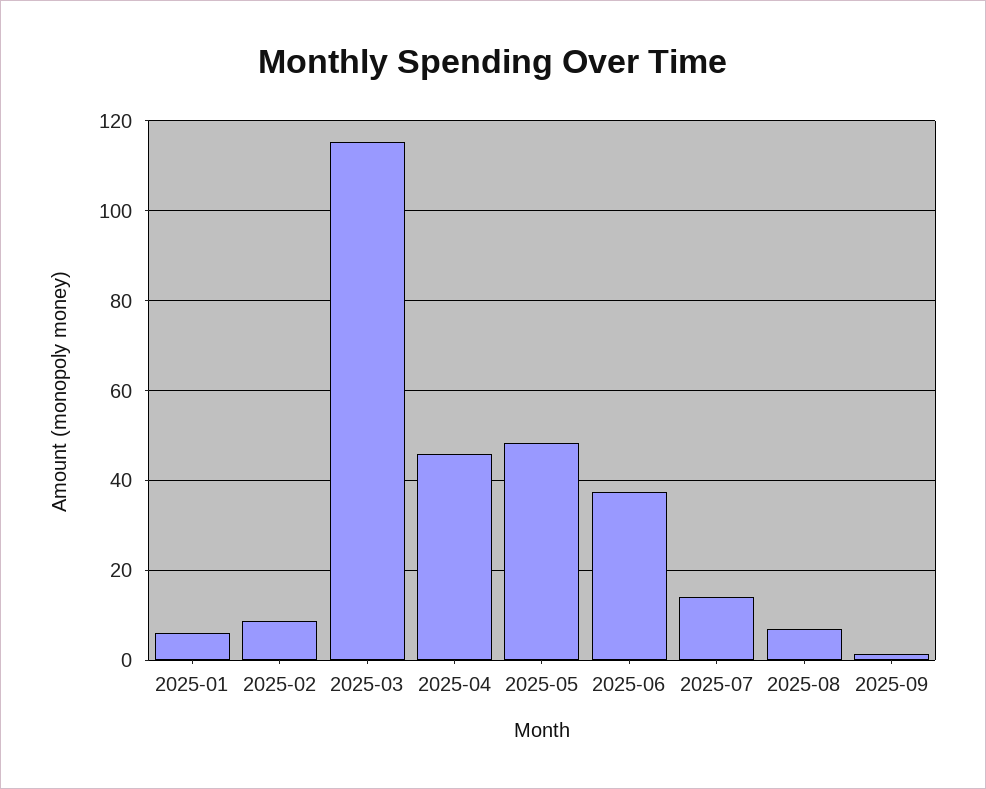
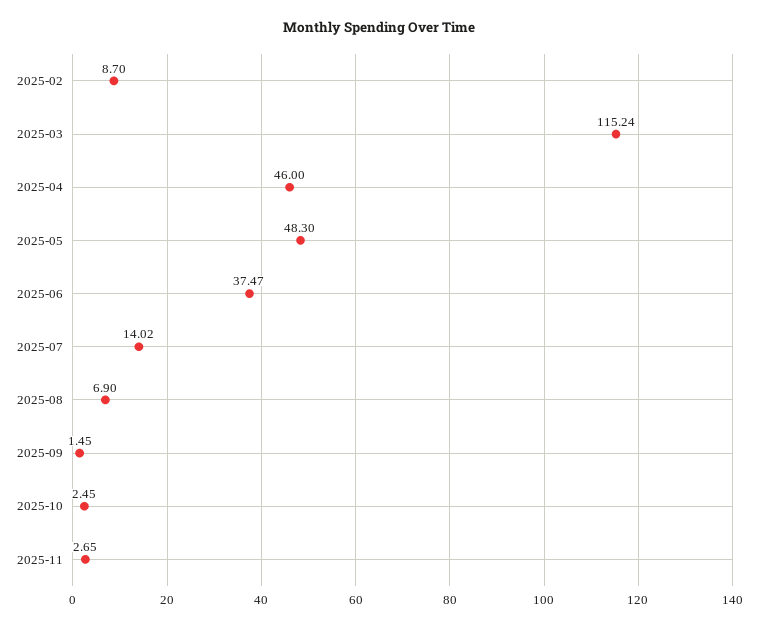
2025-01: 6 -> none
2025-10: none -> 2.45
2025-11: none -> 2.65

